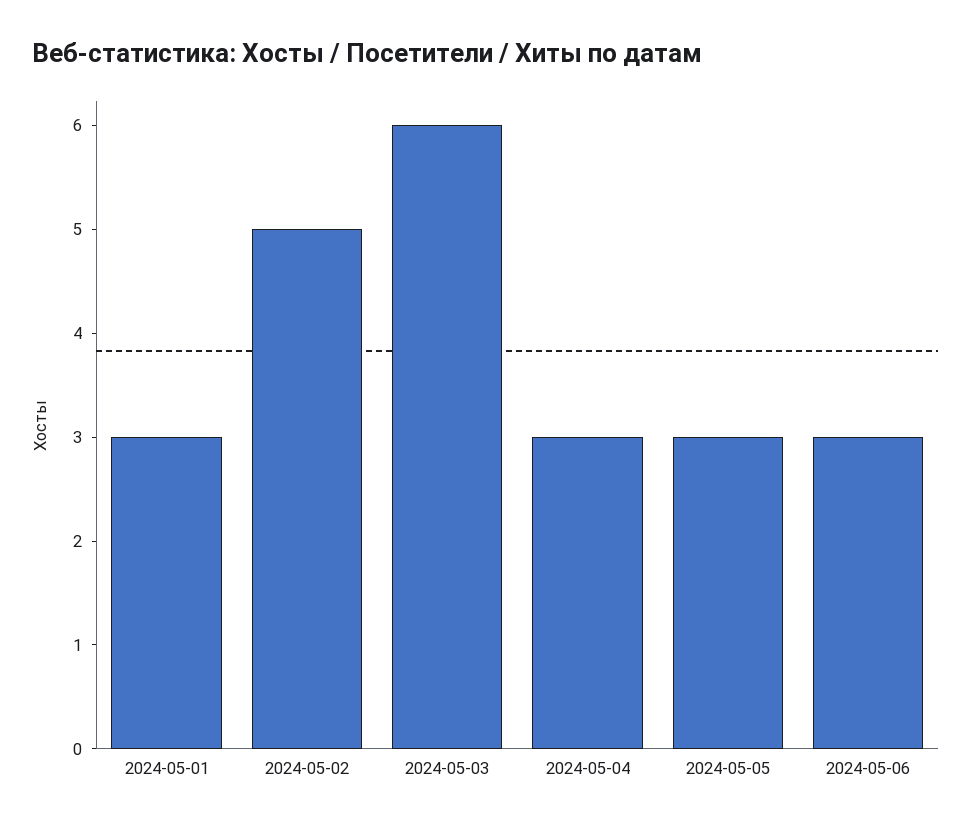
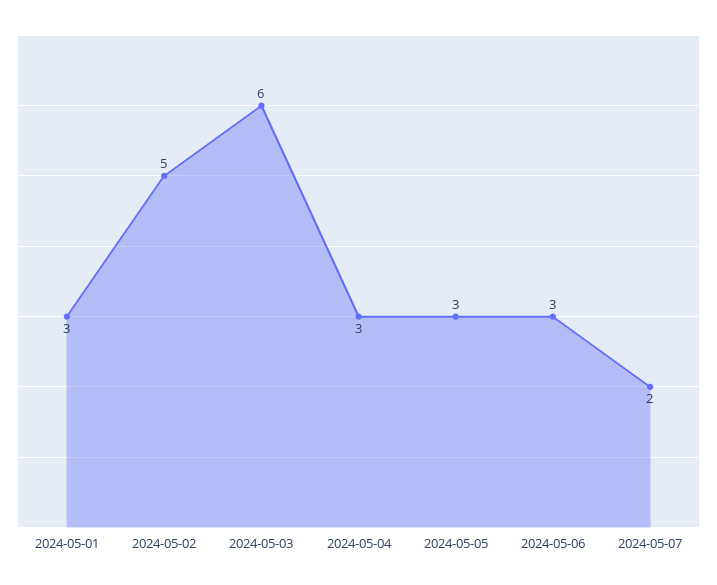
2024-05-07: none -> 2

